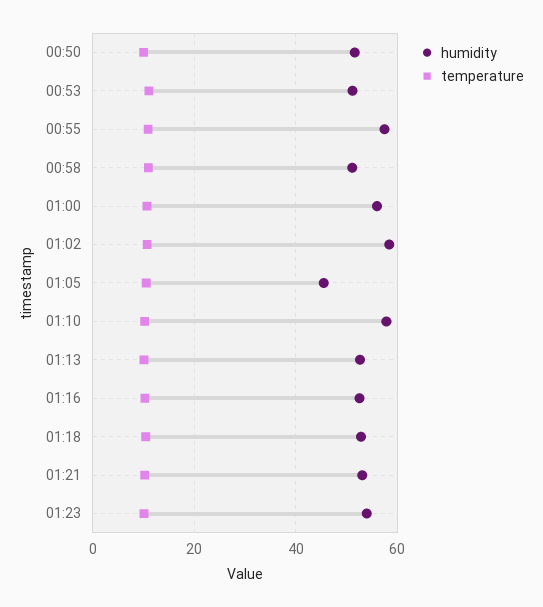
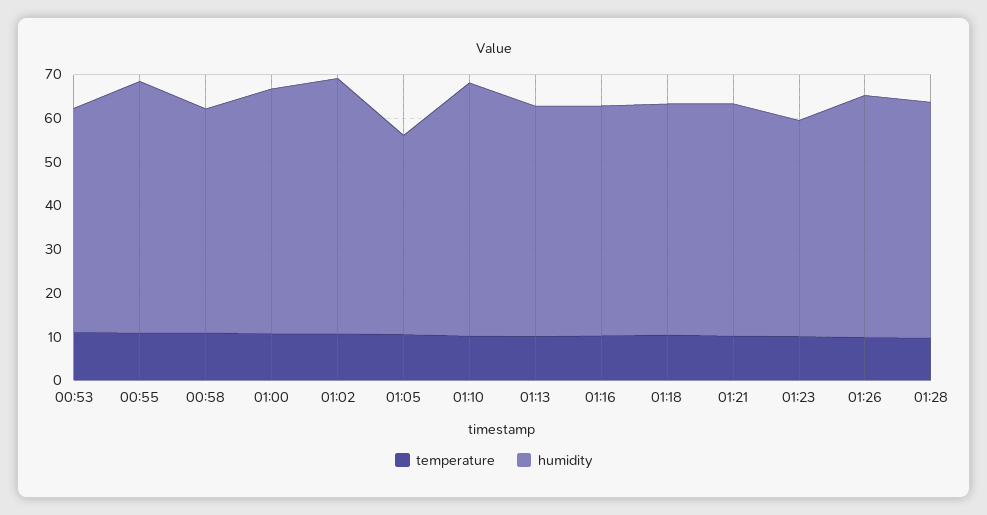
humidity, 00:50: 52 -> none
temperature, 00:50: 10 -> none
humidity, 01:23: 54 -> 50
temperature, 01:26: none -> 10
humidity, 01:26: none -> 56
temperature, 01:28: none -> 10
humidity, 01:28: none -> 54

